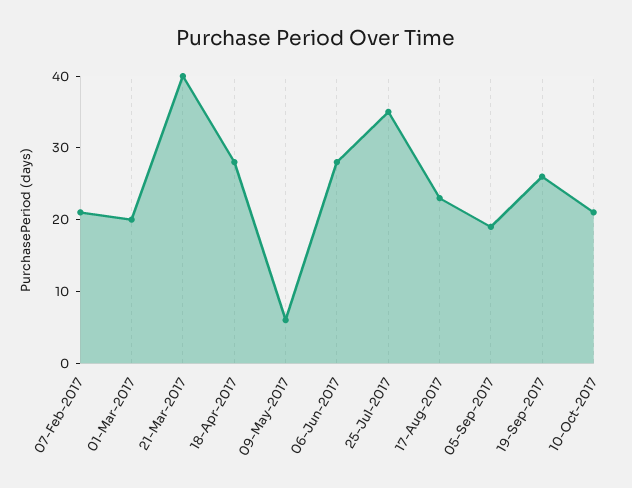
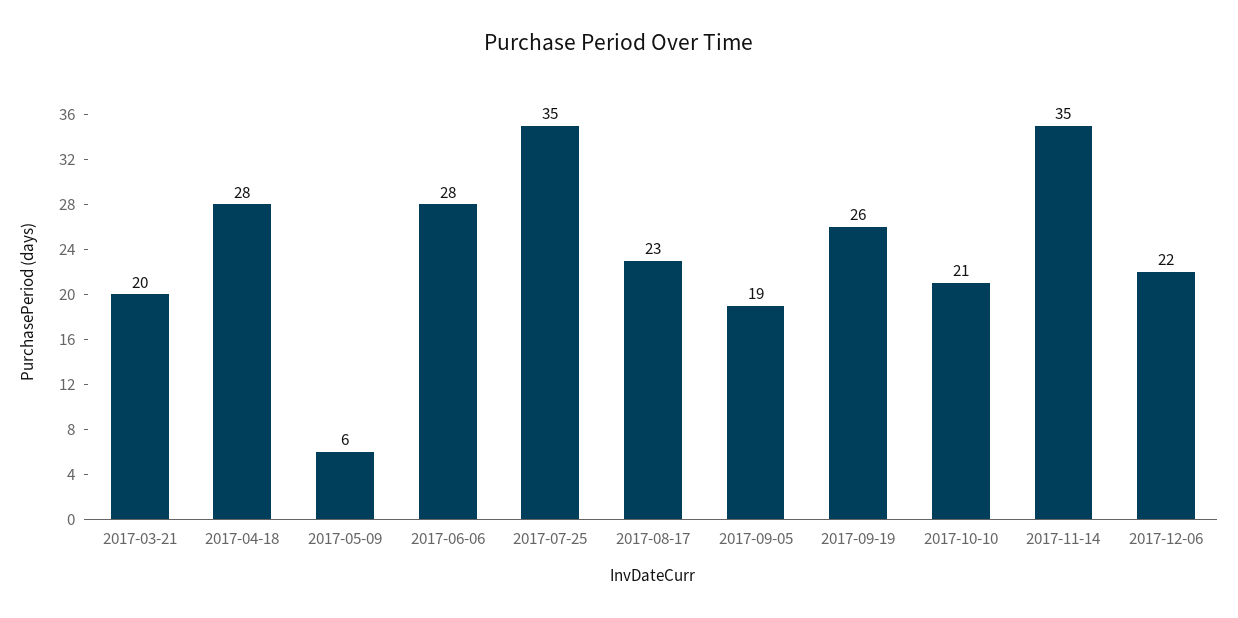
07-Feb-2017: 20 -> none
01-Mar-2017: 20 -> none
21-Mar-2017: 40 -> 20
2017-11-14: none -> 35
2017-12-06: none -> 22

